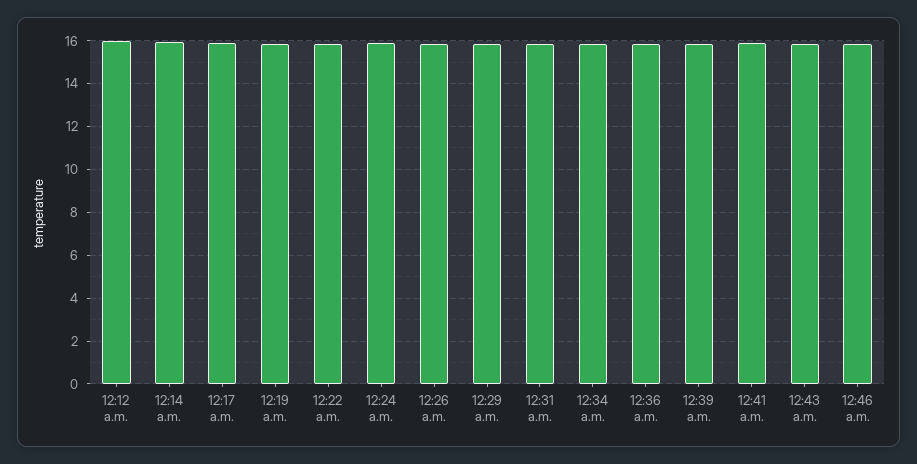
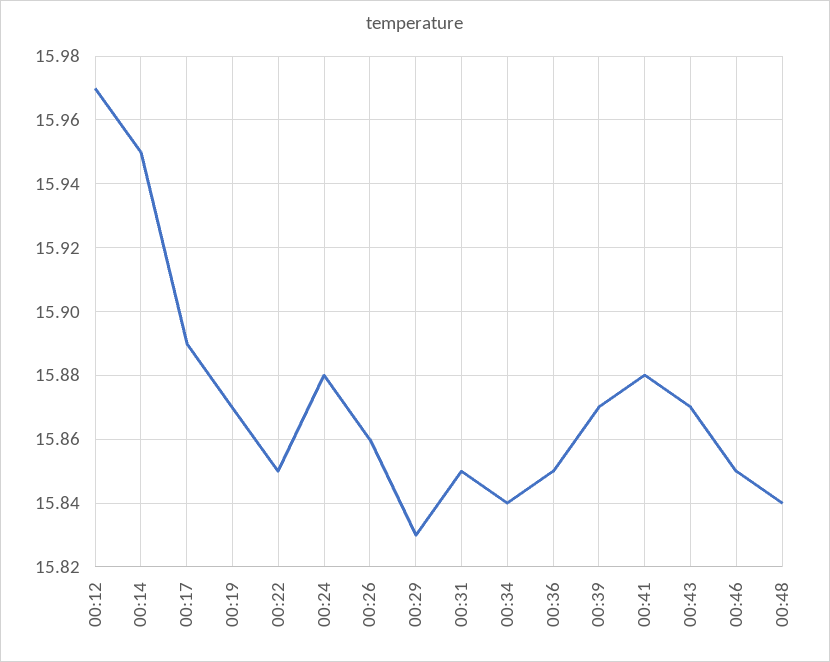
00:48: none -> 15.84

